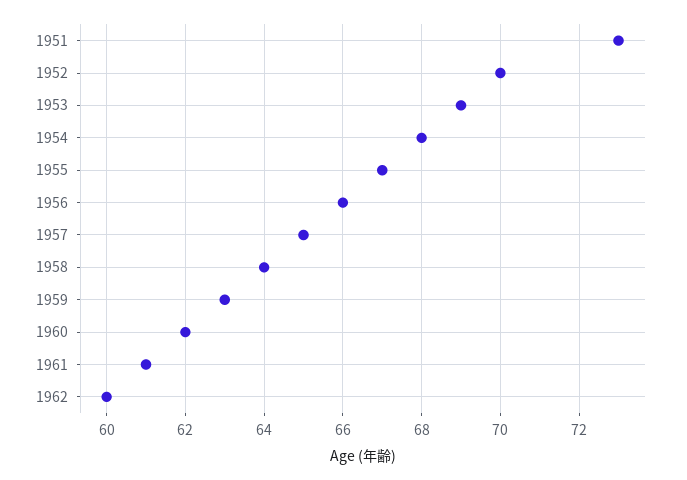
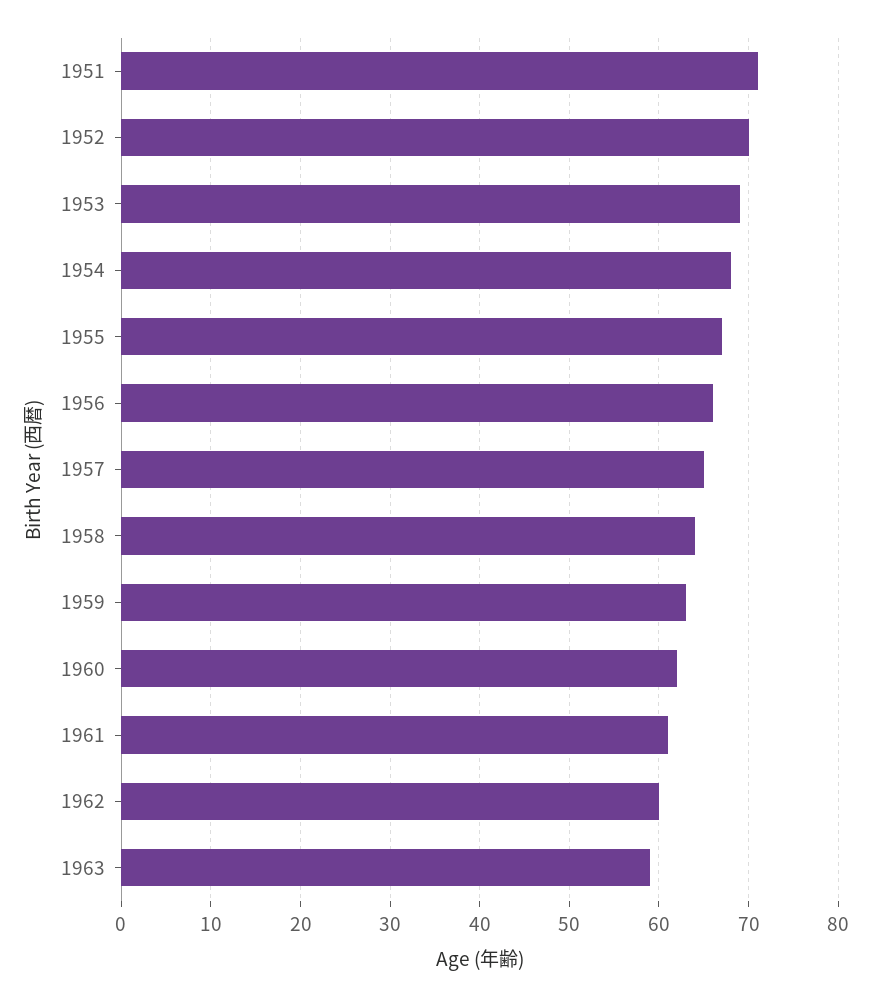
1951: 73 -> 71
1963: none -> 59

